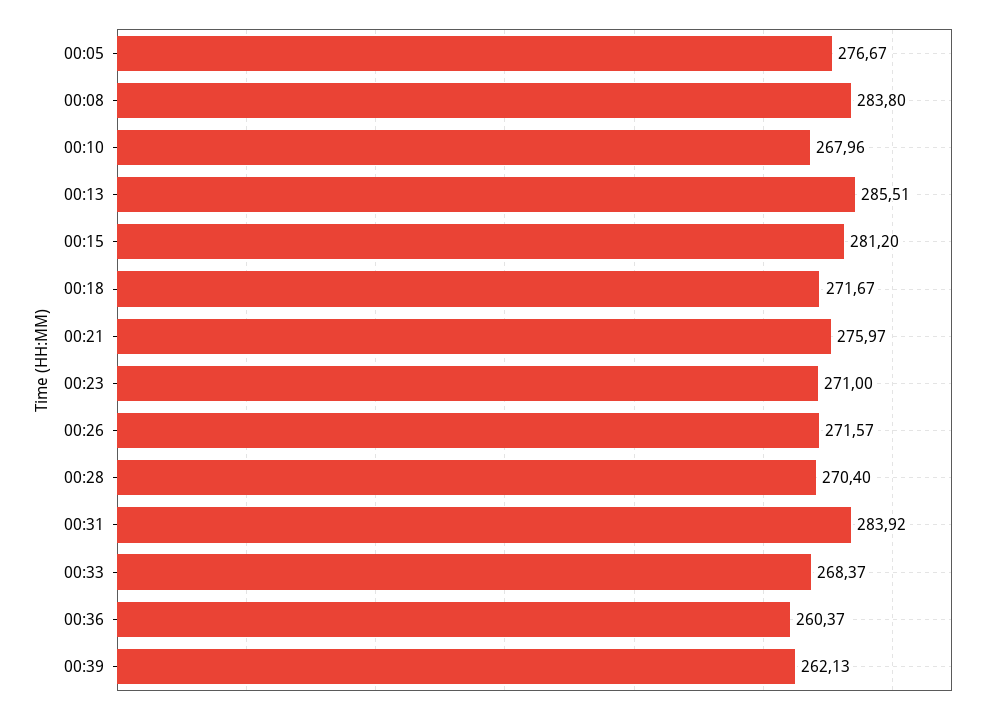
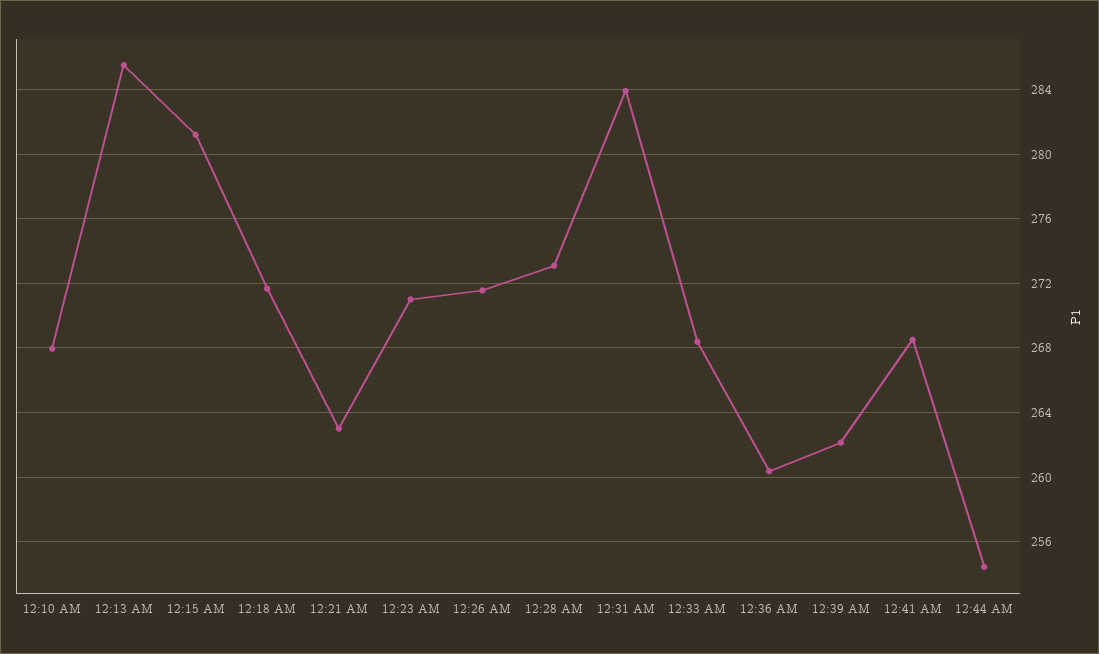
00:05: 276.67 -> none
00:08: 283.8 -> none
00:21: 275.97 -> 263
00:28: 270.4 -> 273
12:41 AM: none -> 268.5
12:44 AM: none -> 254.5

